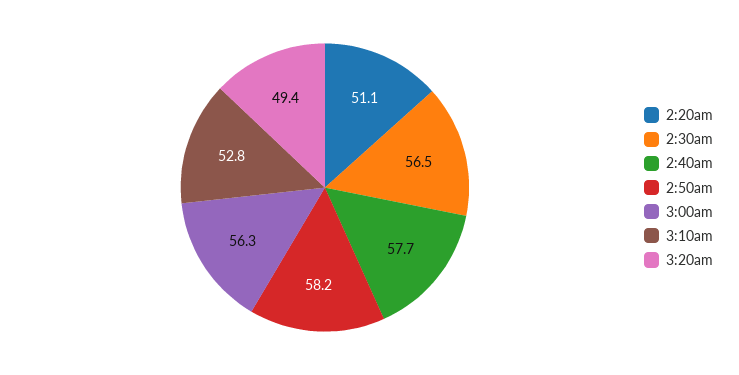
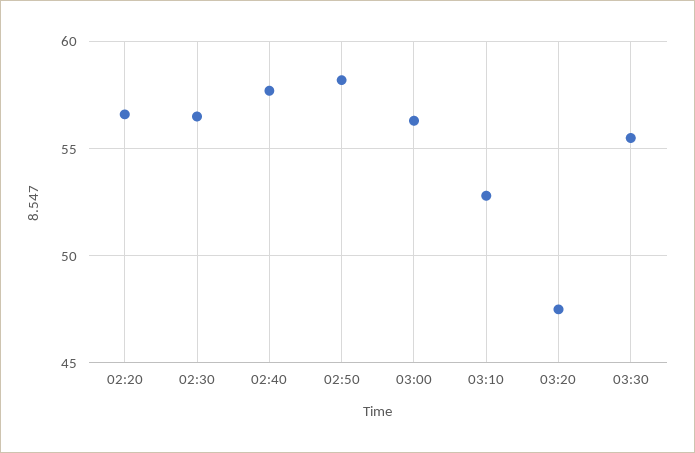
2:20am: 51.1 -> 56.5
3:20am: 49.4 -> 47.5
03:30: none -> 55.5

